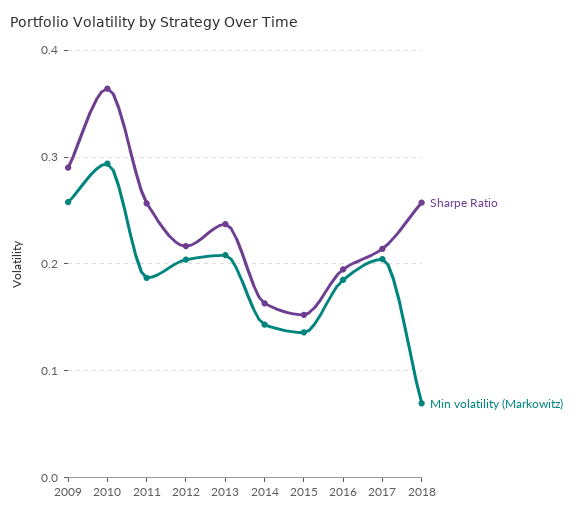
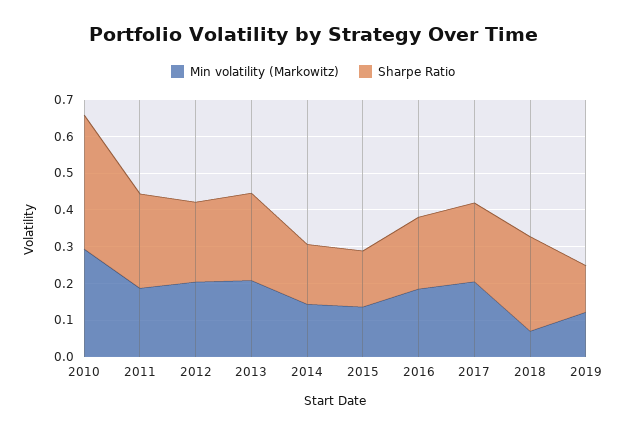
Sharpe Ratio, 2009: 0.29 -> none
Min volatility (Markowitz), 2009: 0.26 -> none
Min volatility (Markowitz), 2019: none -> 0.125
Sharpe Ratio, 2019: none -> 0.125

